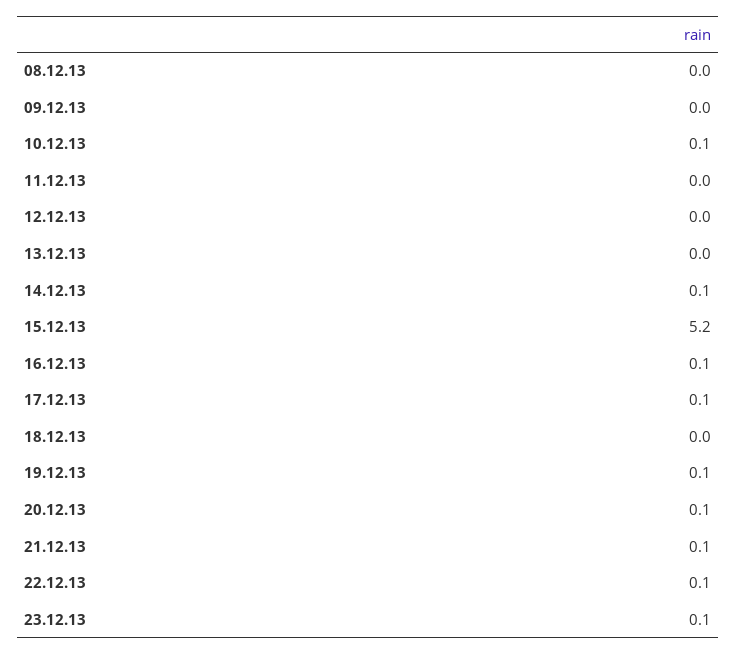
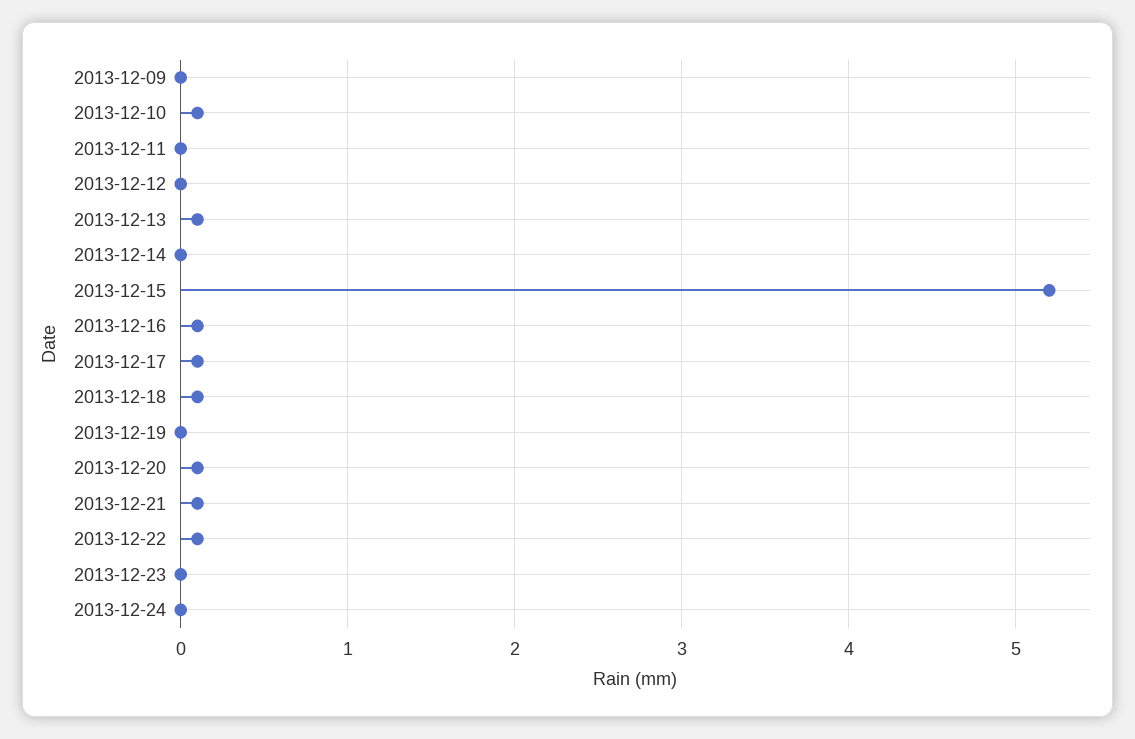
08.12.13: 0 -> none
13.12.13: 0 -> 0.1
14.12.13: 0.1 -> 0
18.12.13: 0 -> 0.1
19.12.13: 0.1 -> 0
23.12.13: 0.1 -> 0
2013-12-24: none -> 0

